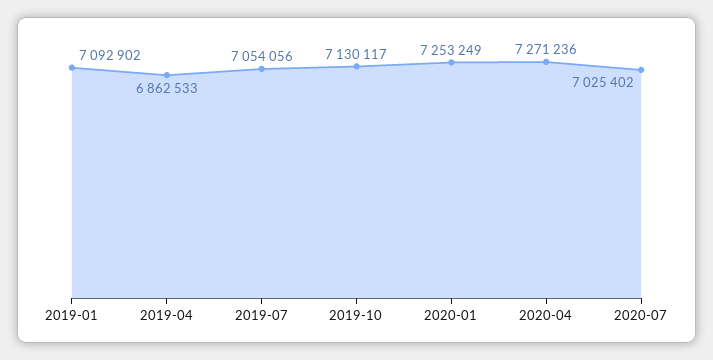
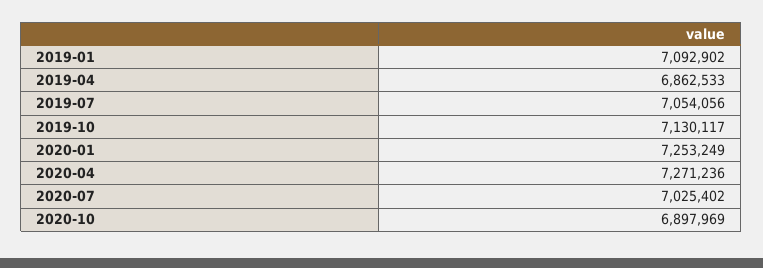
2020-10: none -> 6897969

